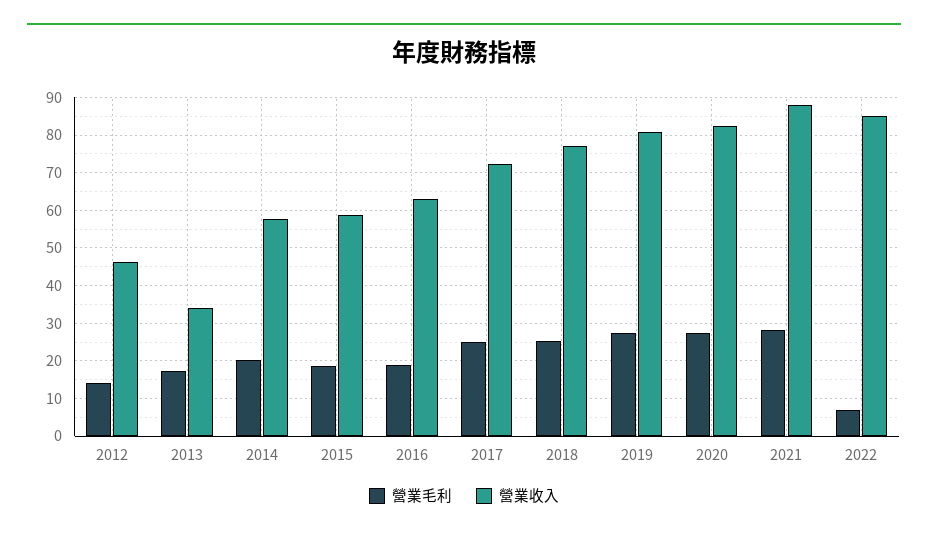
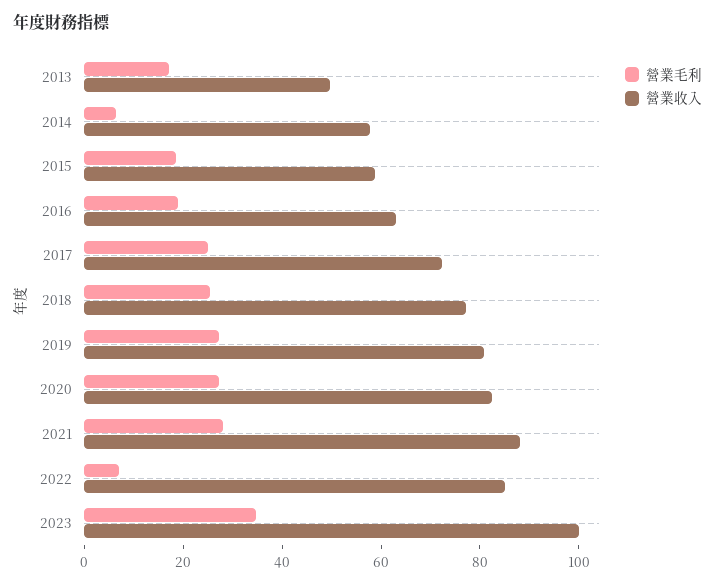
營業毛利, 2012: 14 -> none
營業收入, 2012: 46 -> none
營業收入, 2013: 34 -> 50
營業毛利, 2014: 20 -> 5
營業毛利, 2023: none -> 35
營業收入, 2023: none -> 100

